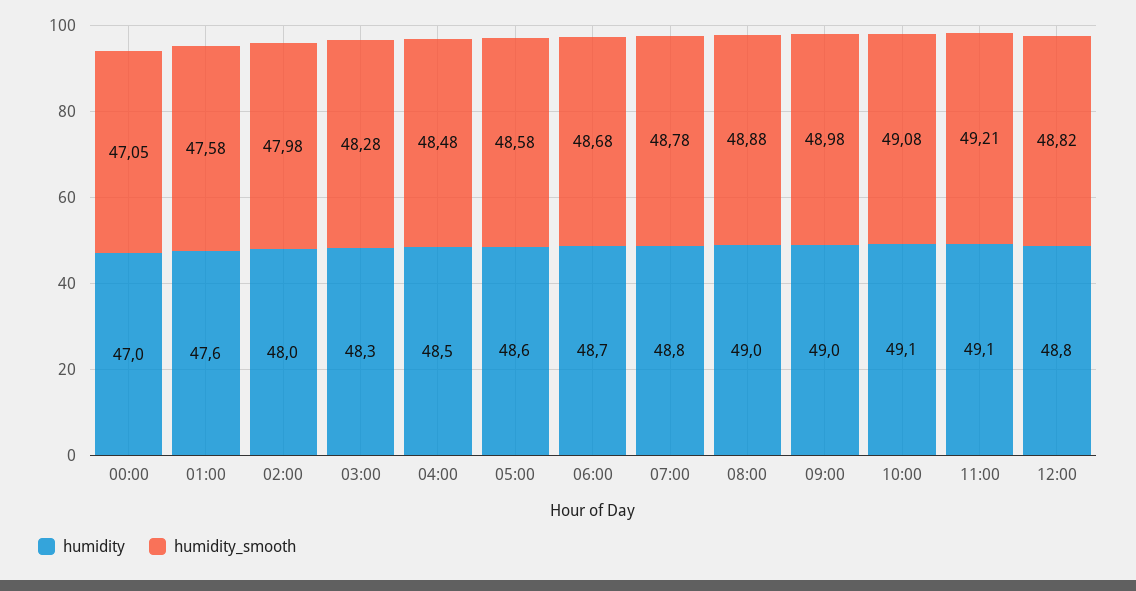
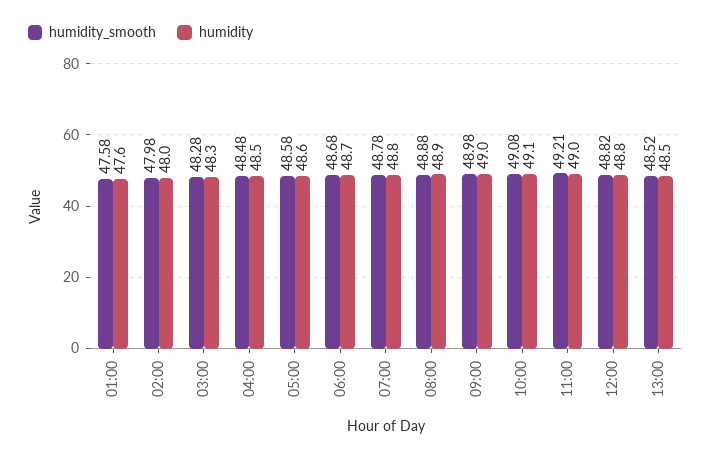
humidity, 00:00: 47 -> none
humidity_smooth, 00:00: 47.05 -> none
humidity, 08:00: 49 -> 48.9
humidity, 11:00: 49.1 -> 49
humidity_smooth, 13:00: none -> 48.52
humidity, 13:00: none -> 48.5

